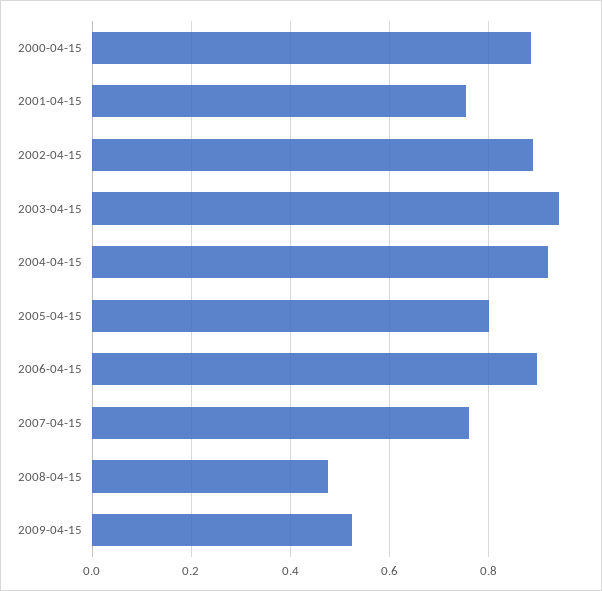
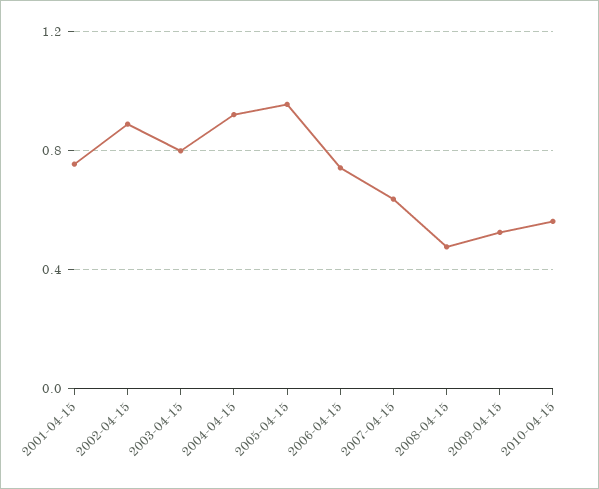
2000-04-15: 0.88 -> none
2003-04-15: 0.94 -> 0.8
2005-04-15: 0.8 -> 0.95
2006-04-15: 0.9 -> 0.75
2007-04-15: 0.76 -> 0.65
2010-04-15: none -> 0.55

